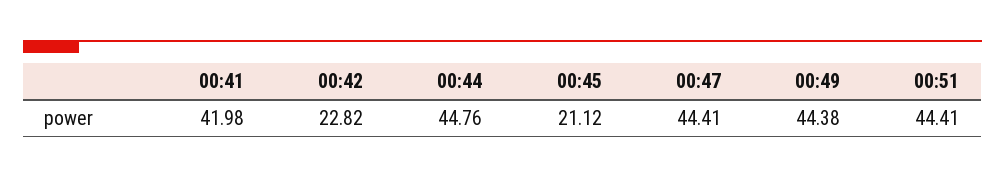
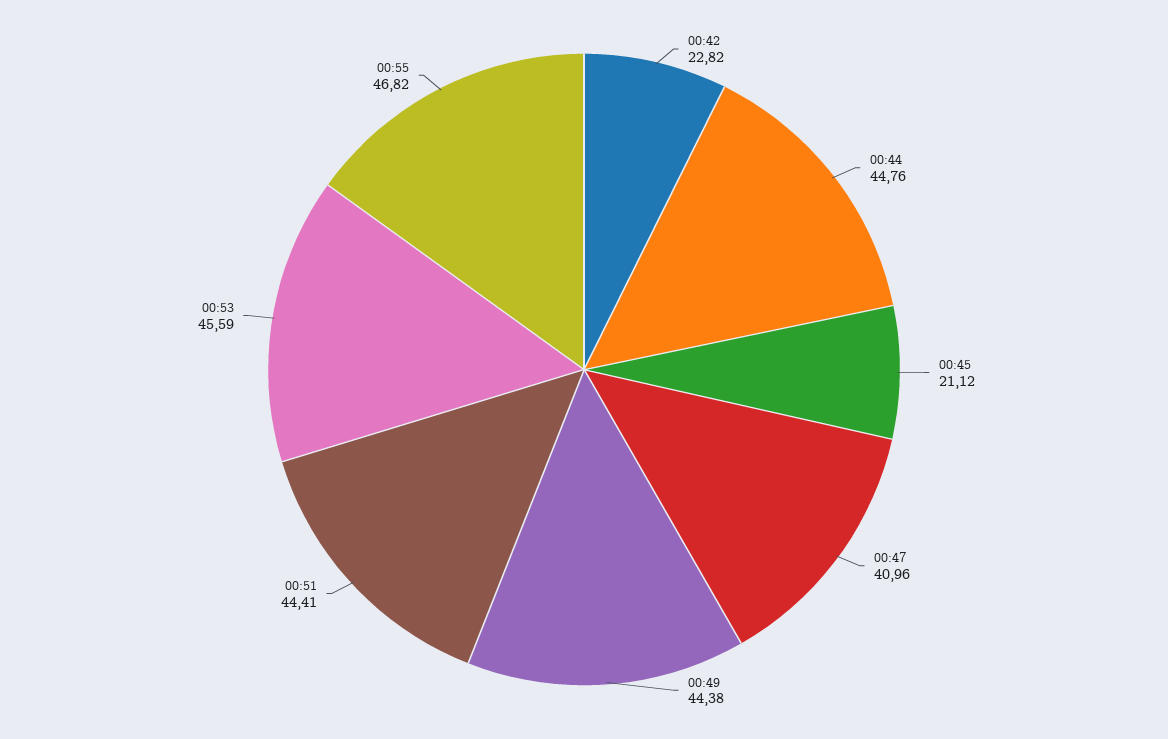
00:41: 41.98 -> none
00:47: 44.41 -> 40.96
00:53: none -> 45.59
00:55: none -> 46.82

